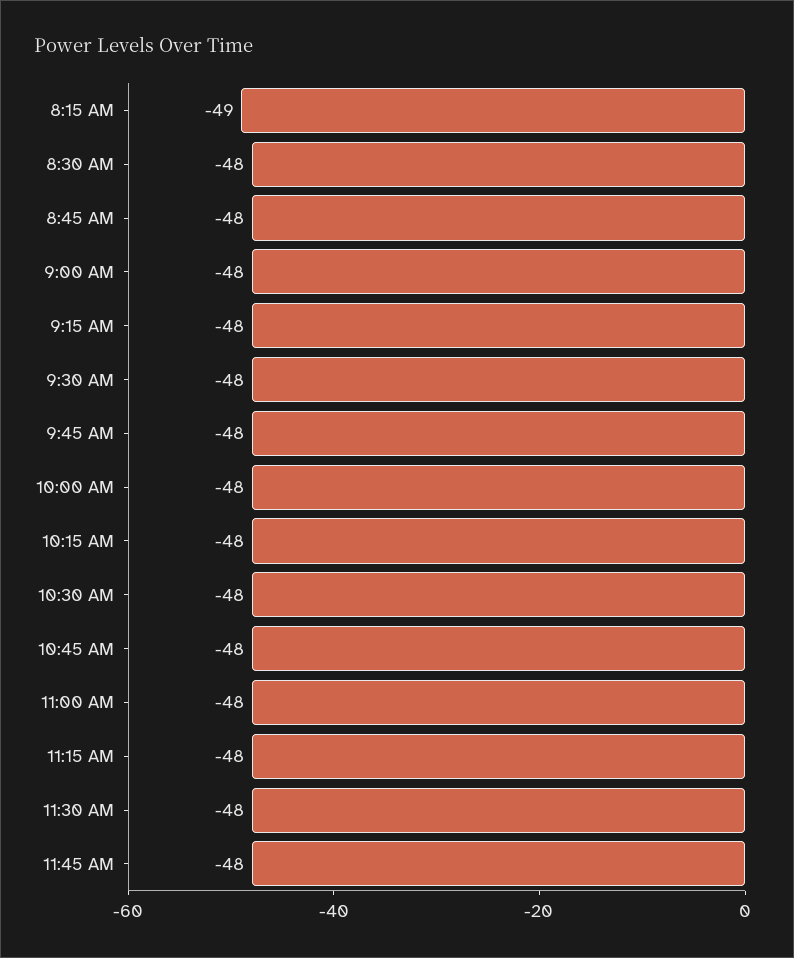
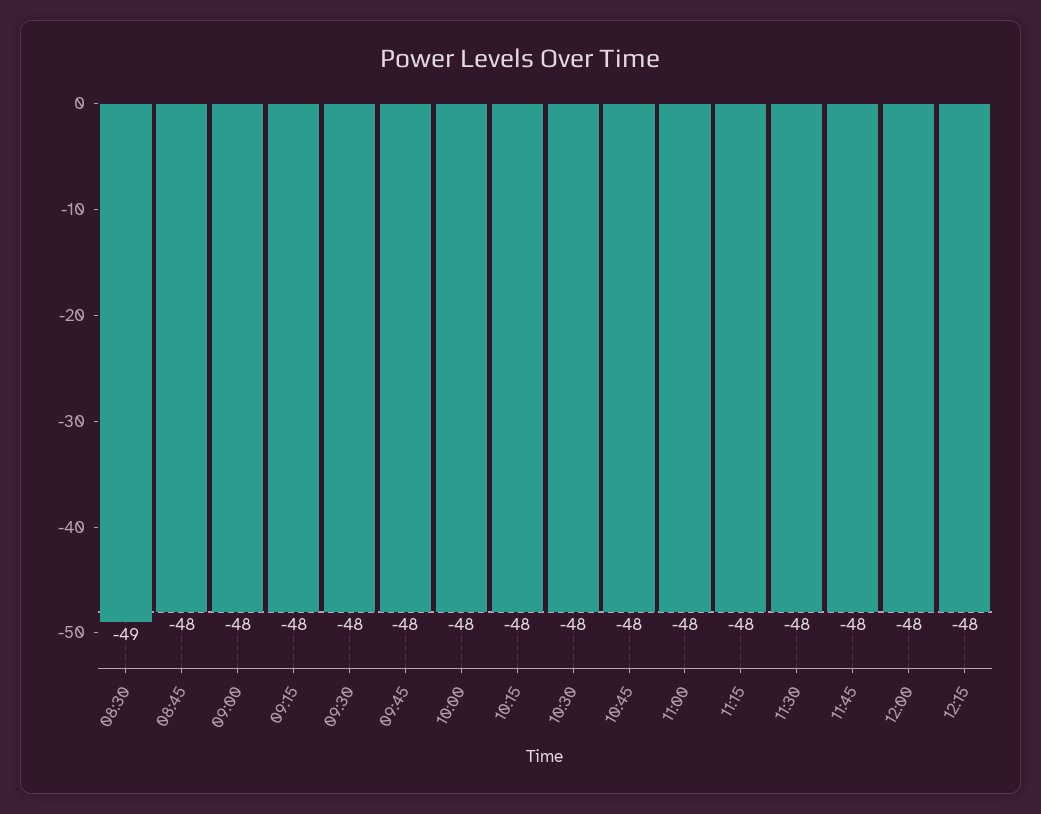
8:15 AM: -49 -> none
8:30 AM: -48 -> -49
12:00: none -> -48
12:15: none -> -48

